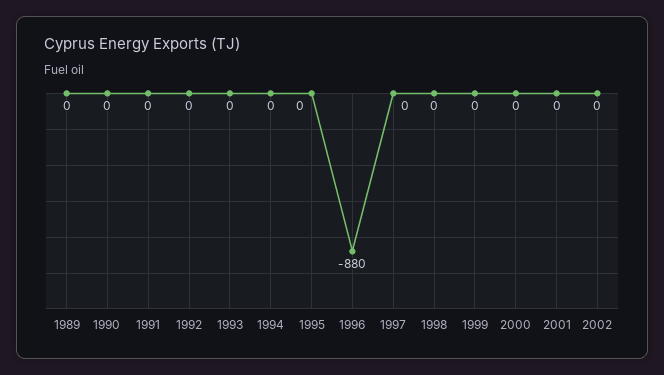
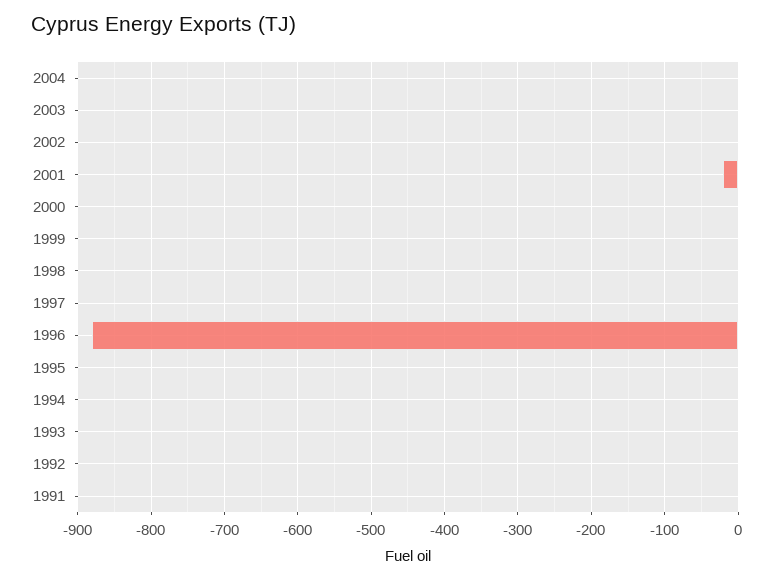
1989: 0 -> none
1990: 0 -> none
2001: 0 -> -20
2004: none -> 0
2003: none -> 0

